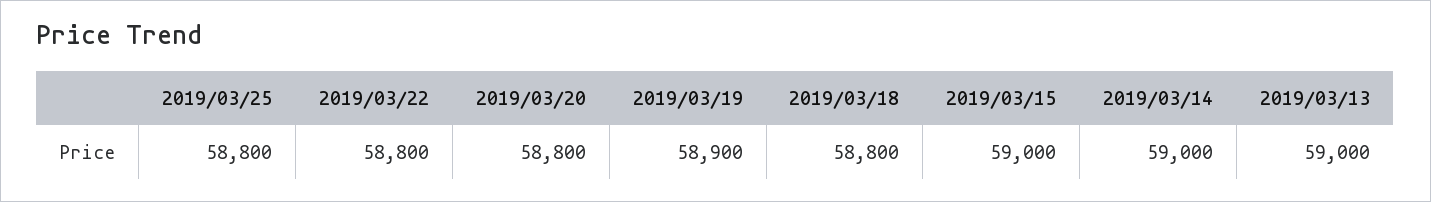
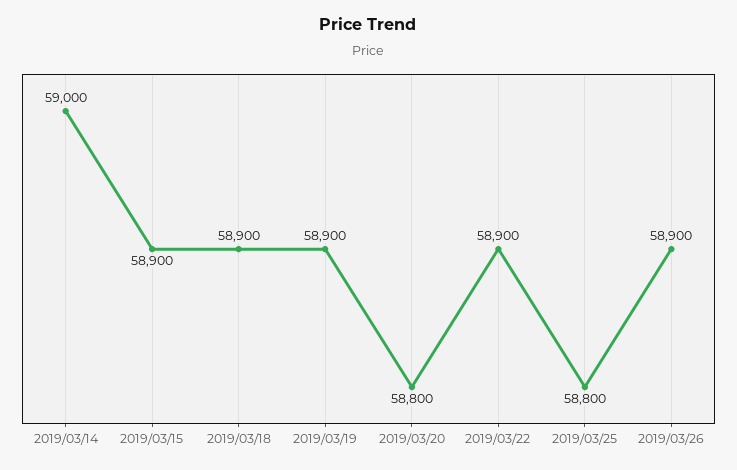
2019/03/22: 58800 -> 58900
2019/03/18: 58800 -> 58900
2019/03/15: 59000 -> 58900
2019/03/13: 59000 -> none
2019/03/26: none -> 58900

